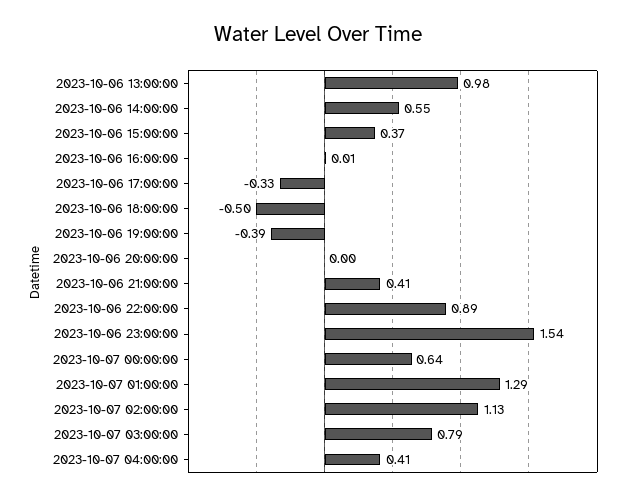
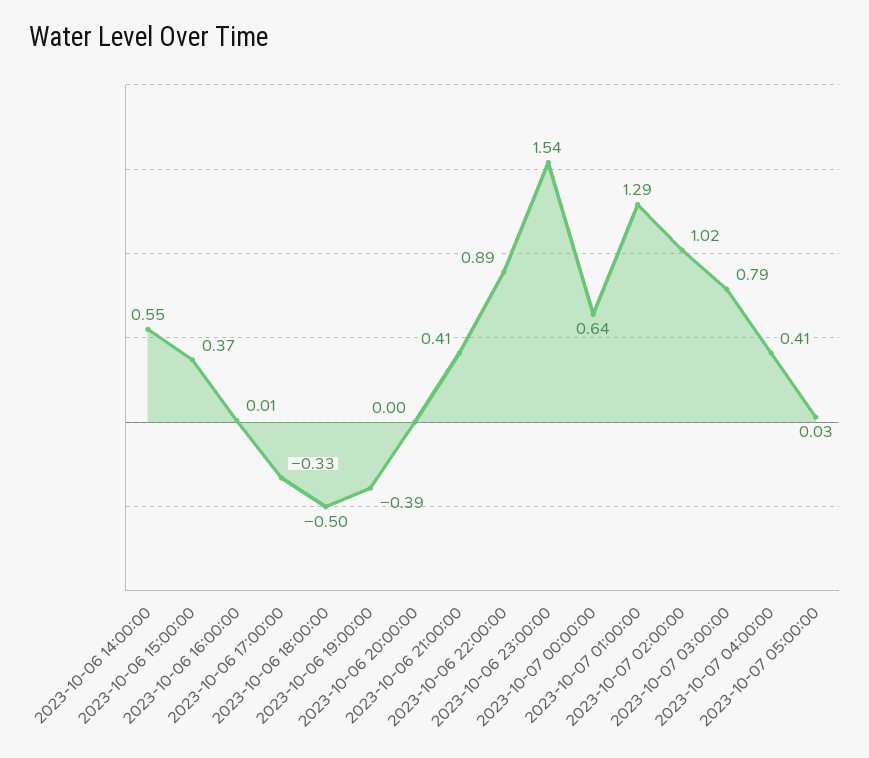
2023-10-06 13:00:00: 0.98 -> none
2023-10-07 02:00:00: 1.13 -> 1.02
2023-10-07 05:00:00: none -> 0.03

